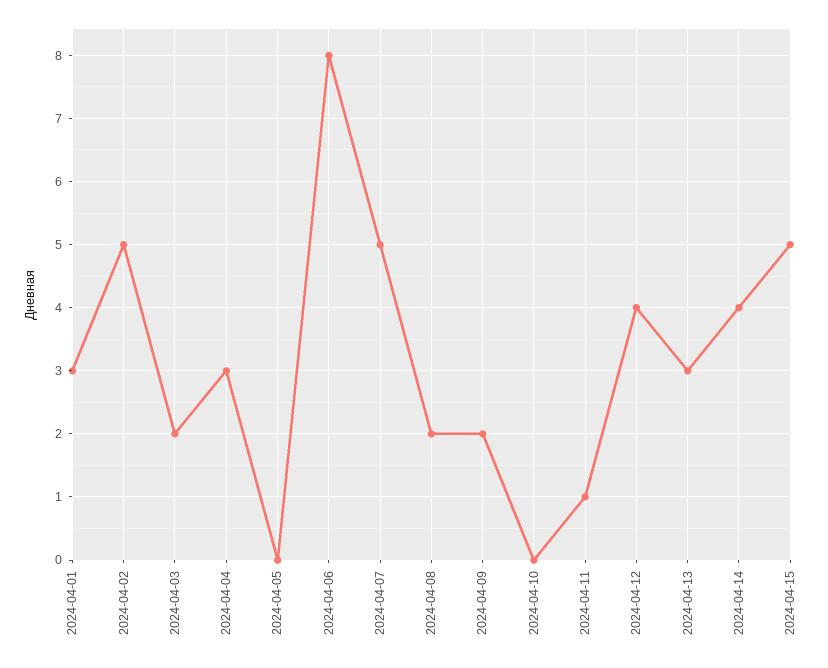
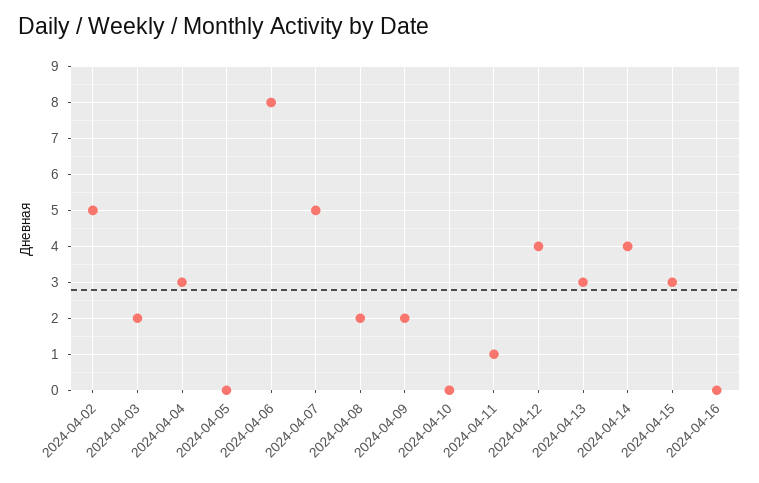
2024-04-01: 3 -> none
2024-04-15: 5 -> 3
2024-04-16: none -> 0

